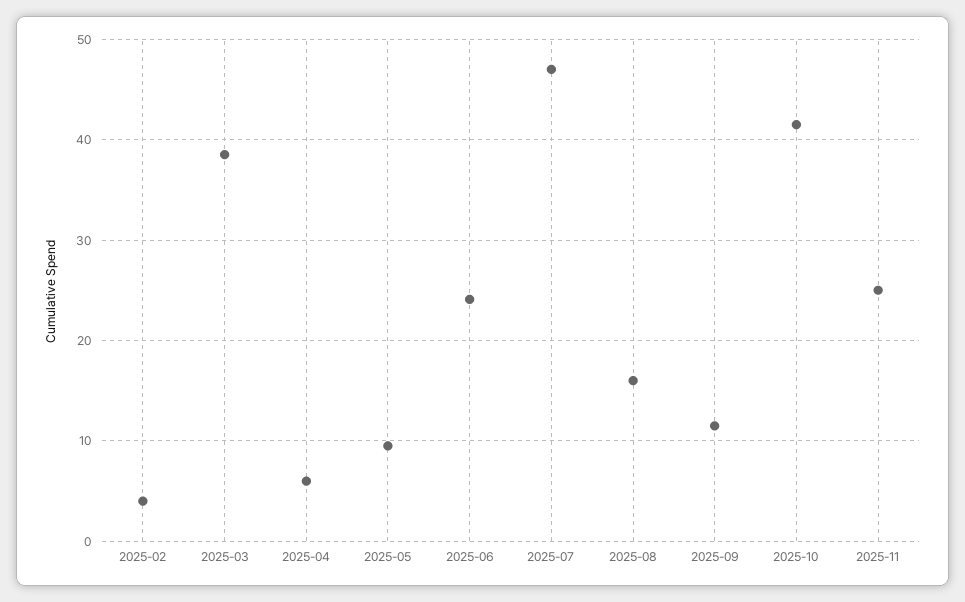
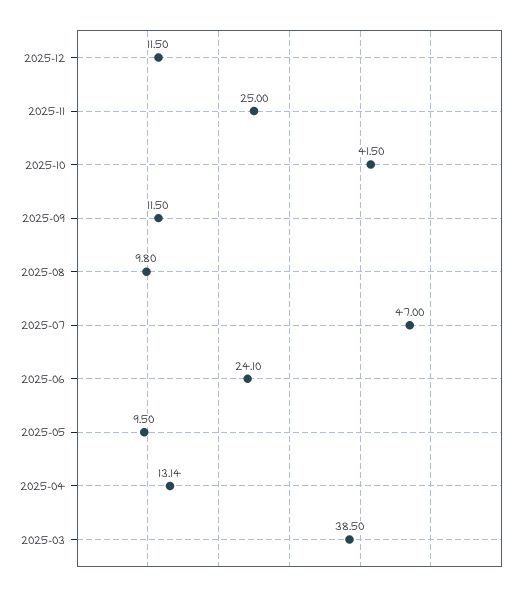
2025-02: 4 -> none
2025-04: 6 -> 13.14
2025-08: 16 -> 9.8
2025-12: none -> 11.5

